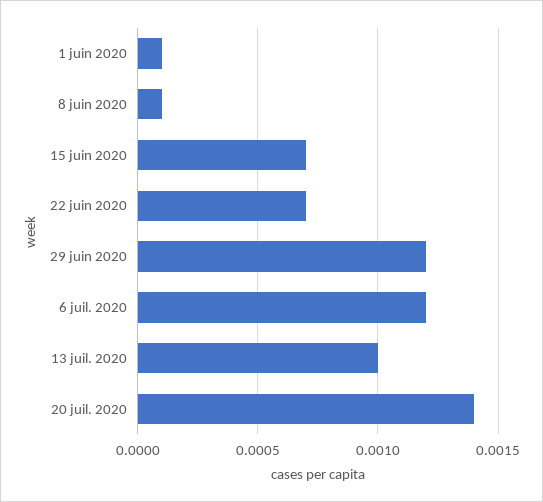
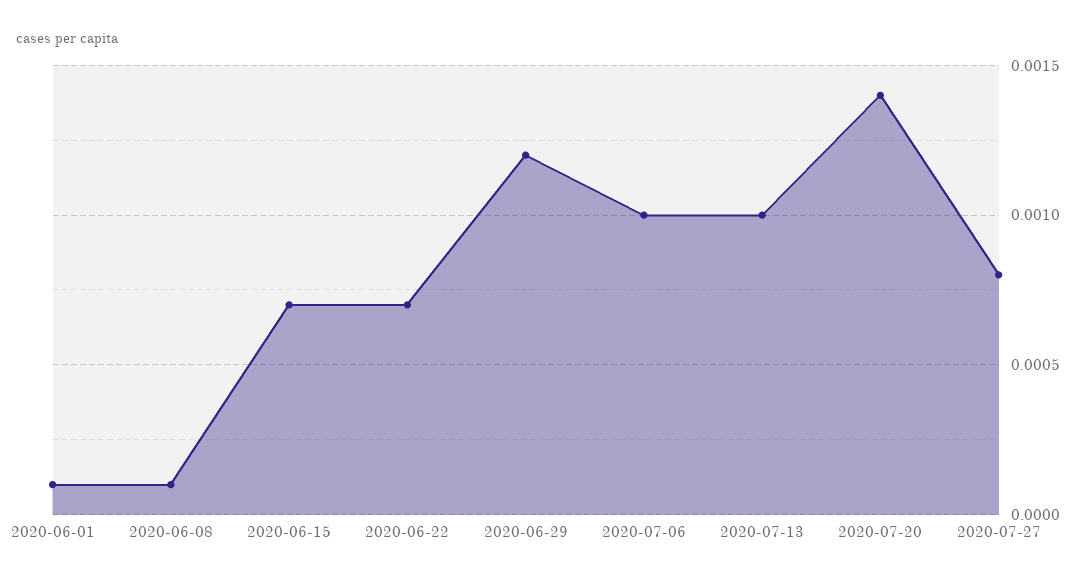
6 juil. 2020: 0.0012 -> 0.001
2020-07-27: none -> 0.0008

